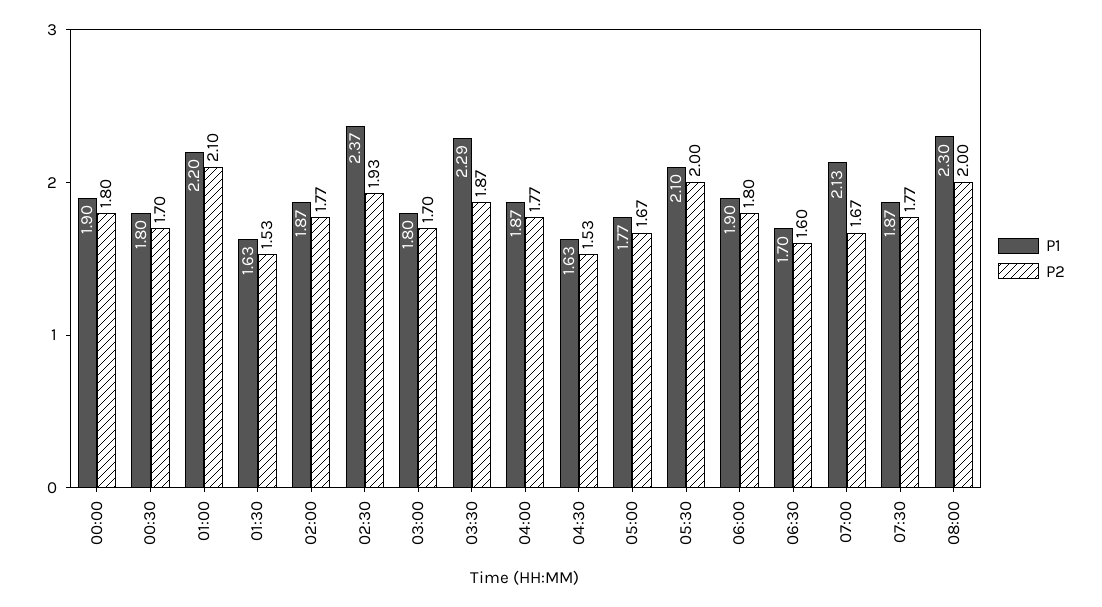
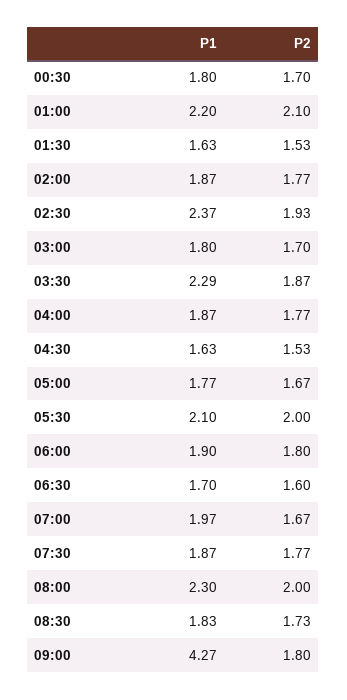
P1, 00:00: 1.9 -> none
P2, 00:00: 1.8 -> none
P1, 07:00: 2.13 -> 1.97
P1, 08:30: none -> 1.83
P2, 08:30: none -> 1.73
P1, 09:00: none -> 4.27
P2, 09:00: none -> 1.8

